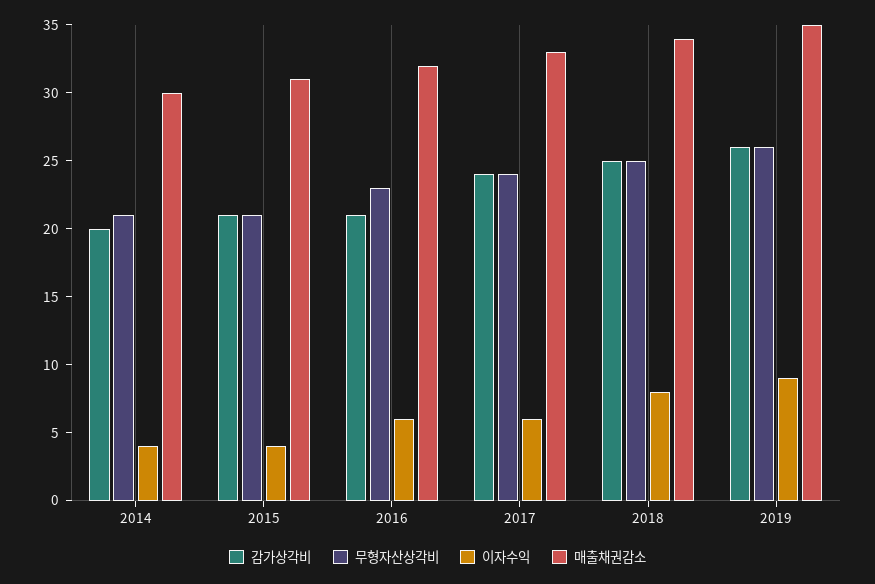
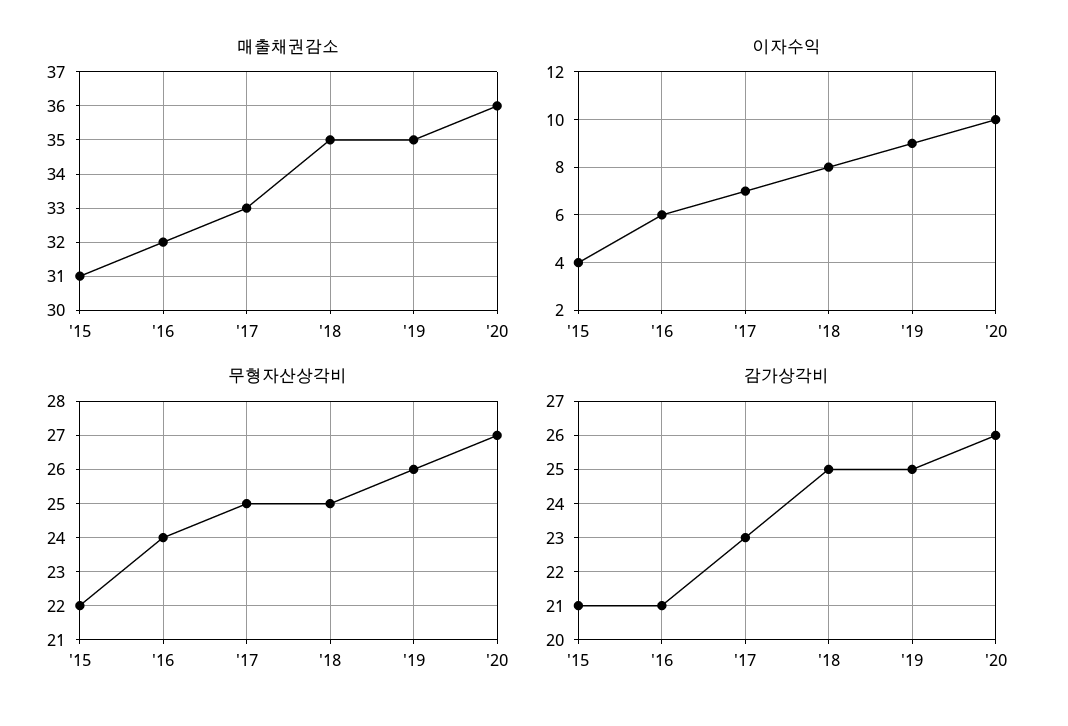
감가상각비, 2014: 20 -> none
무형자산상각비, 2014: 21 -> none
이자수익, 2014: 4 -> none
매출채권감소, 2014: 30 -> none
무형자산상각비, 2015: 21 -> 22
무형자산상각비, 2016: 23 -> 24
감가상각비, 2017: 24 -> 23
무형자산상각비, 2017: 24 -> 25
이자수익, 2017: 6 -> 7
매출채권감소, 2018: 34 -> 35
감가상각비, 2019: 26 -> 25
매출채권감소, '20: none -> 36
이자수익, '20: none -> 10
무형자산상각비, '20: none -> 27
감가상각비, '20: none -> 26

